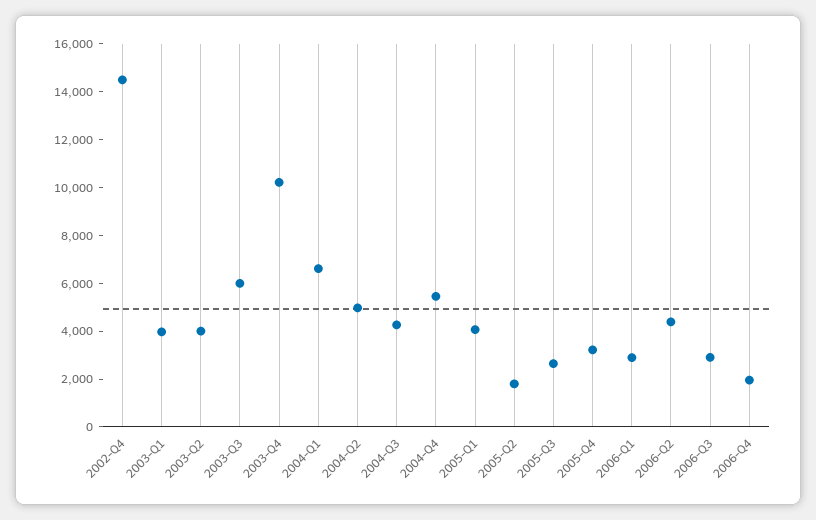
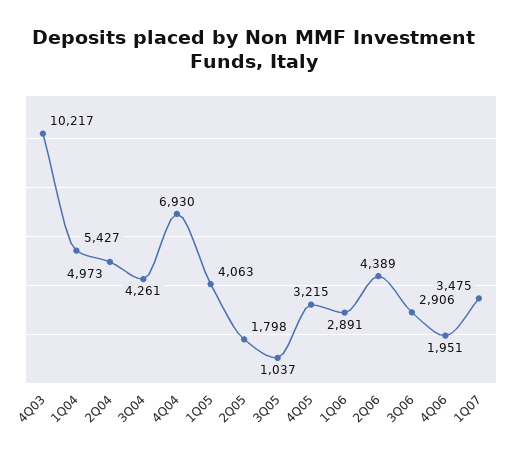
2002-Q4: 14500 -> none
2003-Q1: 4000 -> none
2003-Q2: 4000 -> none
2003-Q3: 6000 -> none
2004-Q1: 6500 -> 5427
2004-Q4: 5500 -> 6930
2005-Q3: 2500 -> 1037
1Q07: none -> 3475

